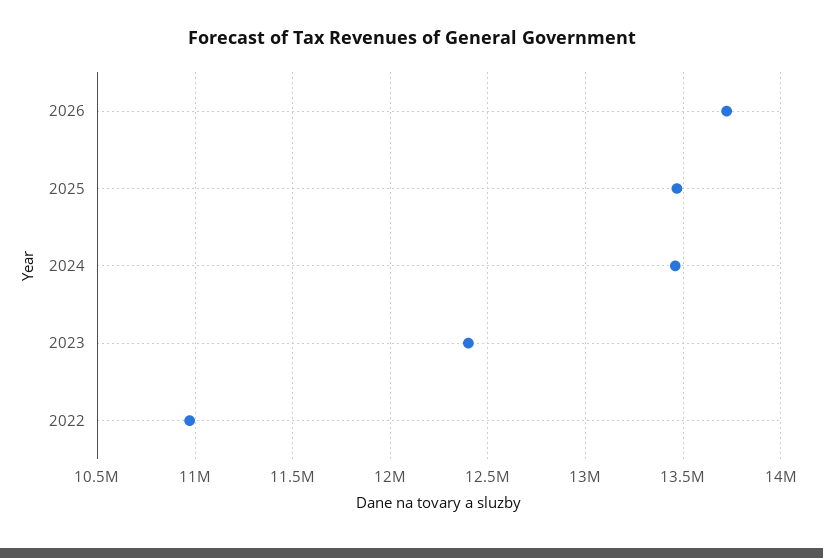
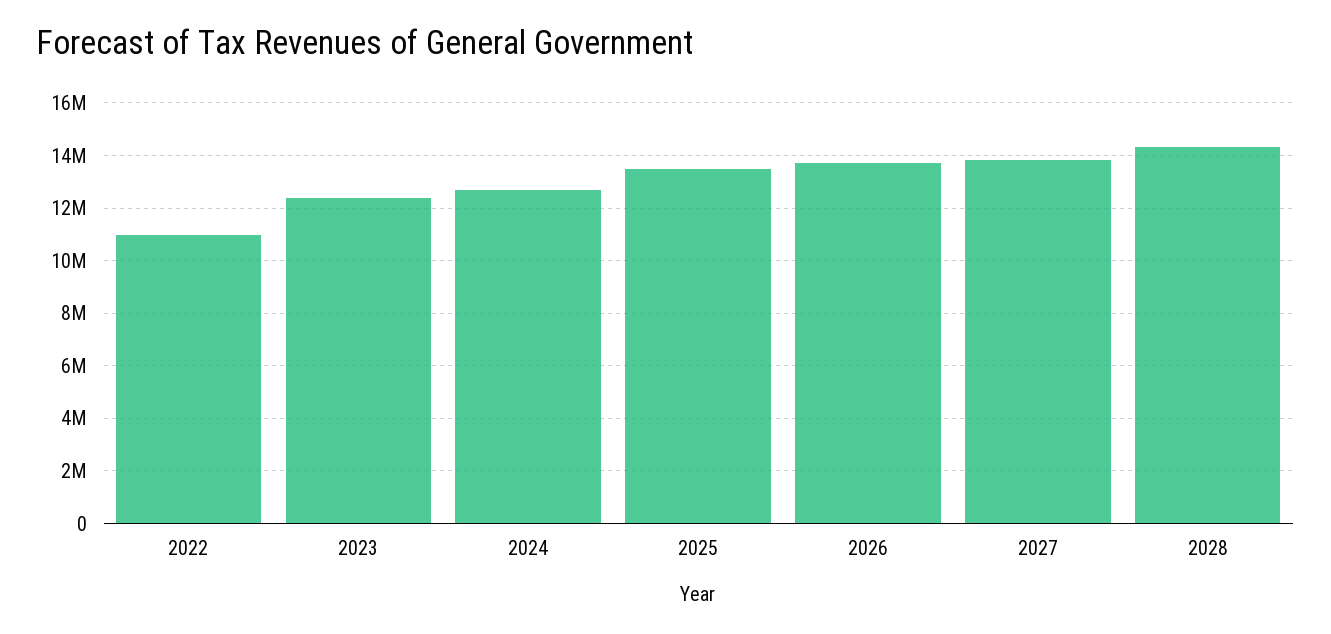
2024: 13450000 -> 12750000
2027: none -> 13750000
2028: none -> 14250000

